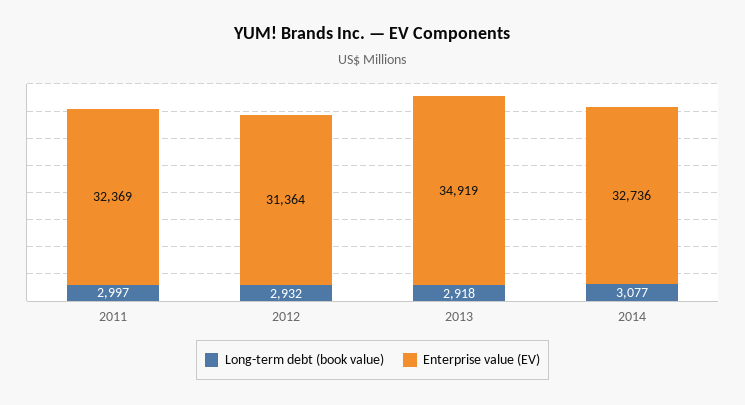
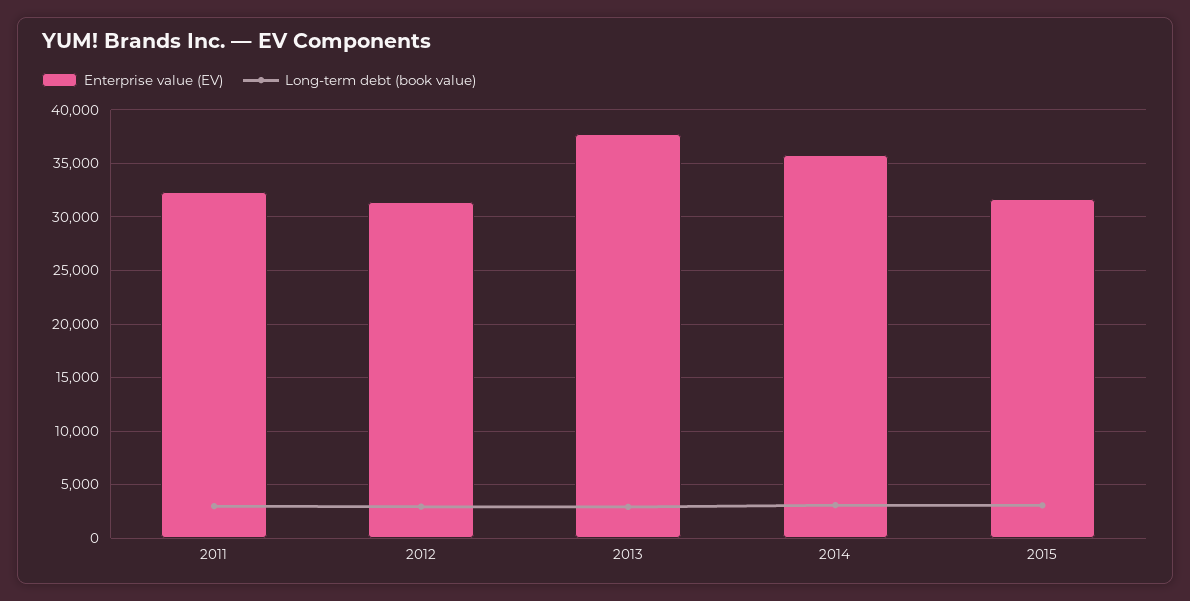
Enterprise value (EV), 2013: 34919 -> 38000
Enterprise value (EV), 2014: 32736 -> 36000
Enterprise value (EV), 2015: none -> 32000
Long-term debt (book value), 2015: none -> 3000

